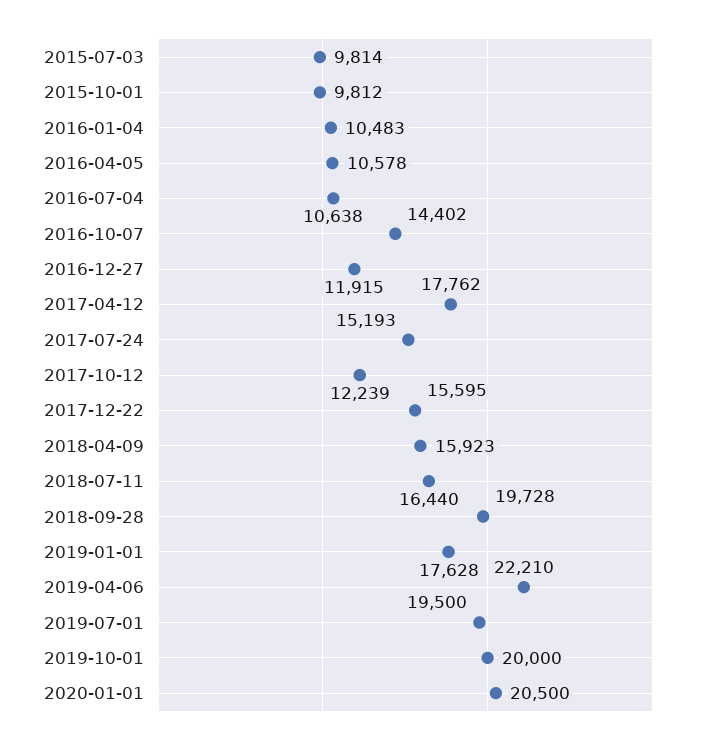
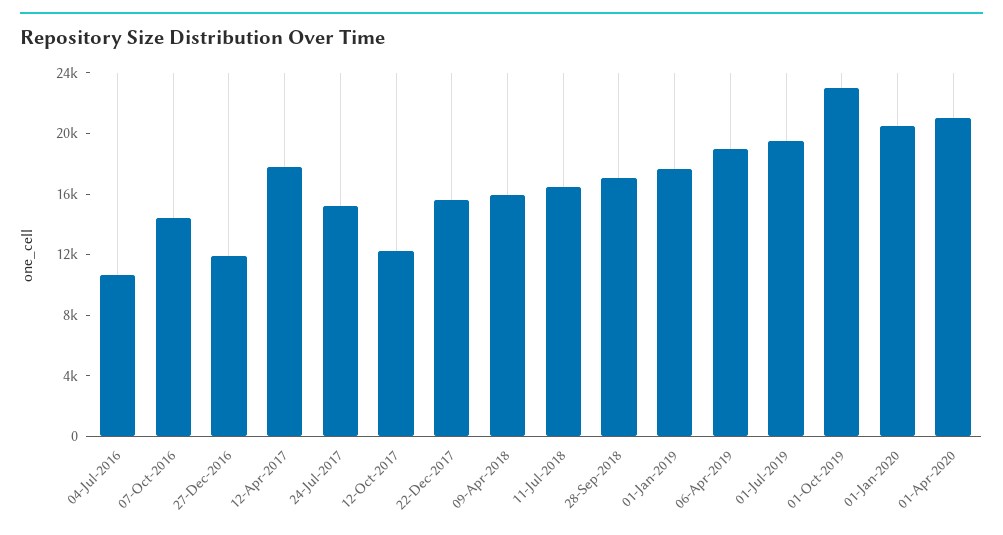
2015-07-03: 9814 -> none
2015-10-01: 9812 -> none
2016-01-04: 10483 -> none
2016-04-05: 10578 -> none
2018-09-28: 19728 -> 17000
2019-04-06: 22210 -> 19000
2019-10-01: 20000 -> 23000
01-Apr-2020: none -> 21000

